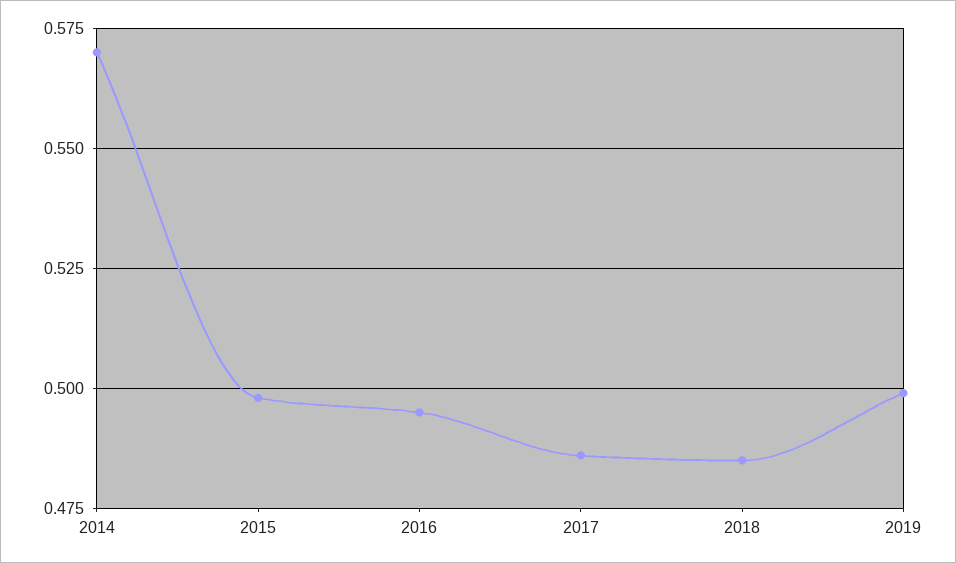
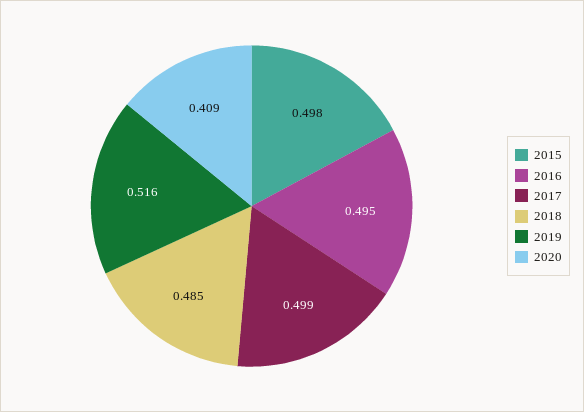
2014: 0.57 -> none
2017: 0.485 -> 0.499
2019: 0.5 -> 0.516
2020: none -> 0.409

